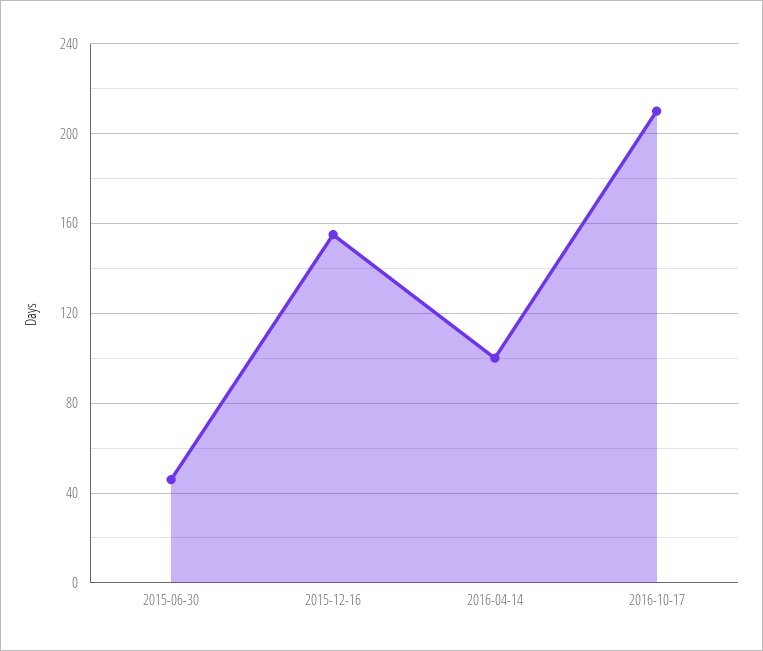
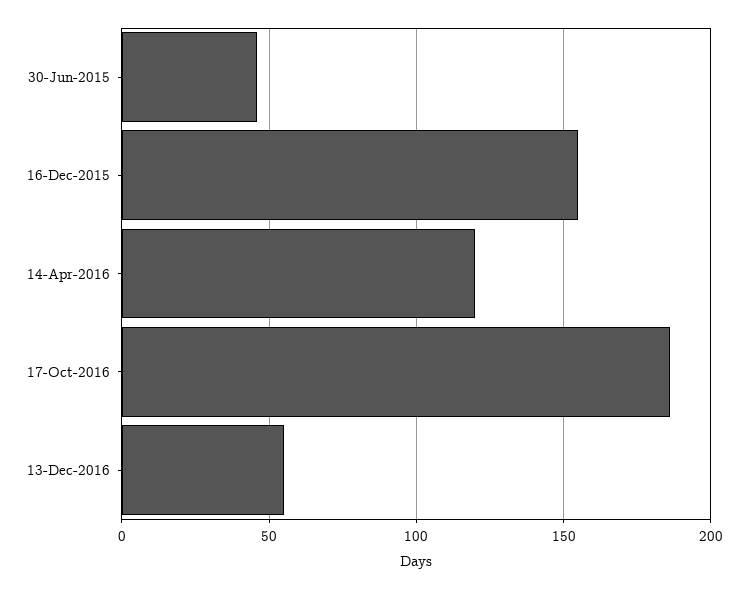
2016-04-14: 100 -> 120
2016-10-17: 210 -> 185
13-Dec-2016: none -> 55

